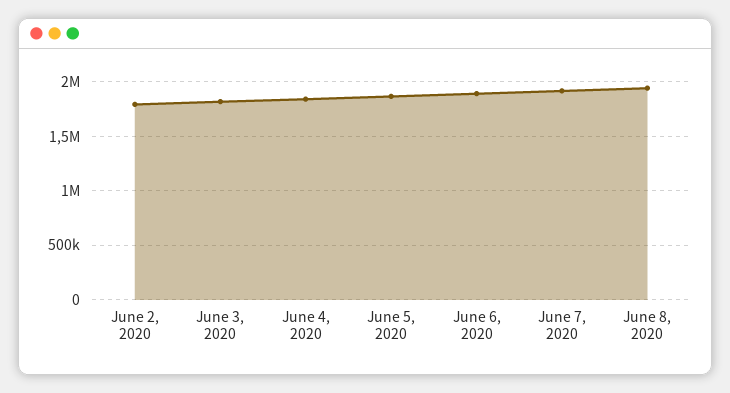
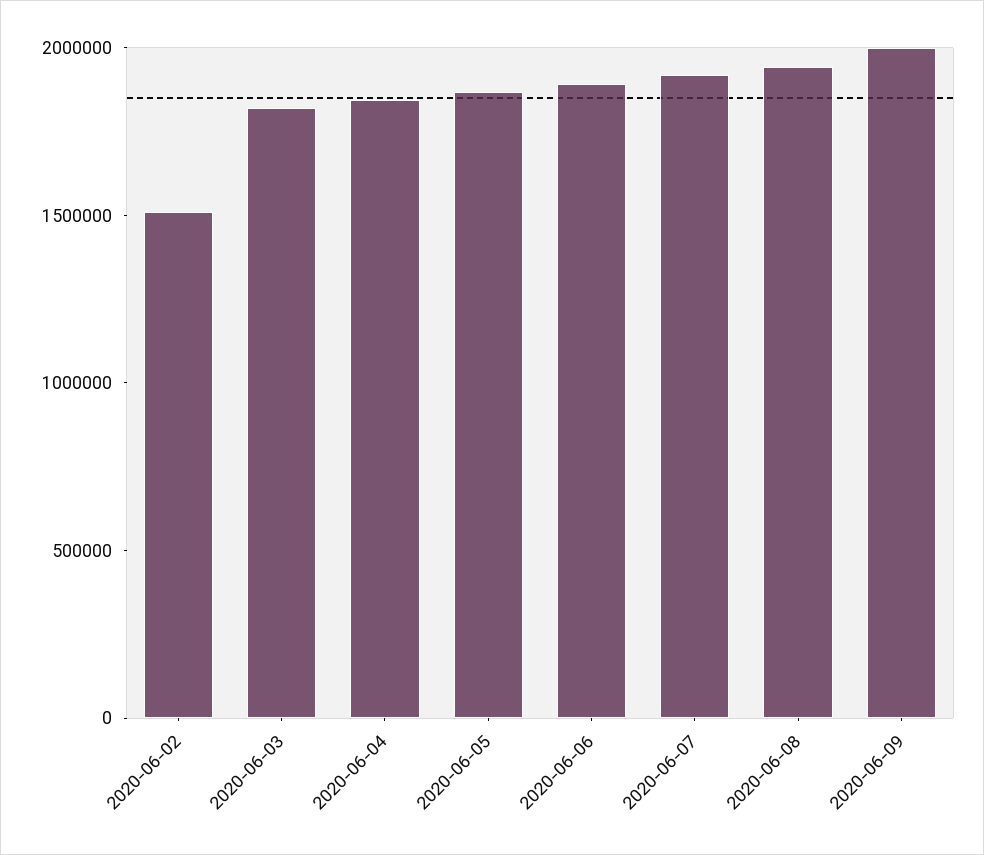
June 2, 2020: 1800000 -> 1500000
2020-06-09: none -> 2000000

